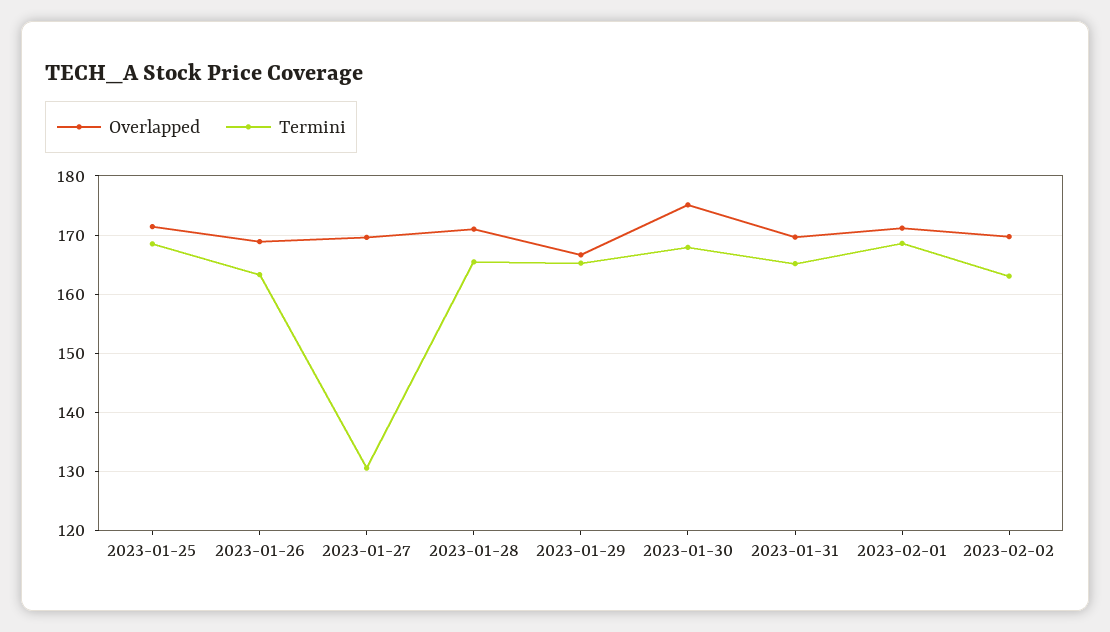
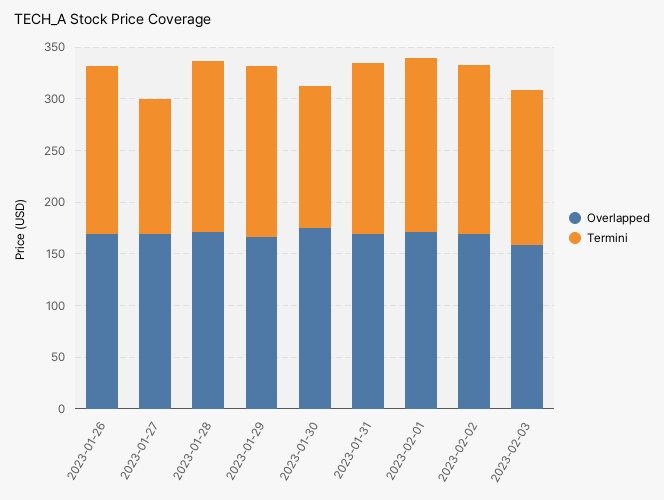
Overlapped, 2023-01-25: 172 -> none
Termini, 2023-01-25: 168 -> none
Termini, 2023-01-30: 168 -> 140
Overlapped, 2023-02-03: none -> 160
Termini, 2023-02-03: none -> 150

